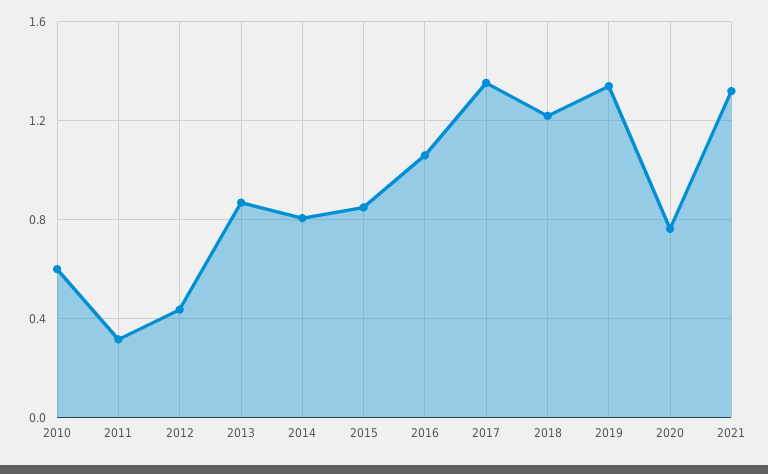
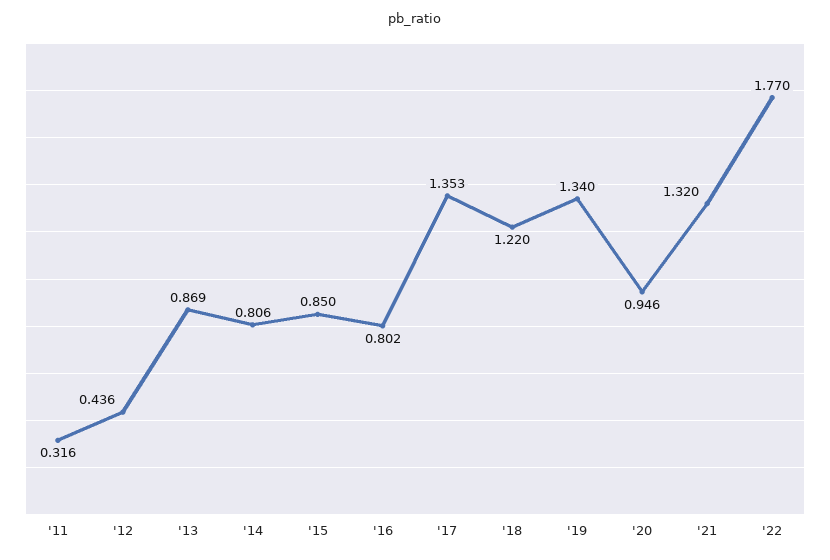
2010: 0.6 -> none
2016: 1.05 -> 0.802
2020: 0.75 -> 0.946
'22: none -> 1.77

